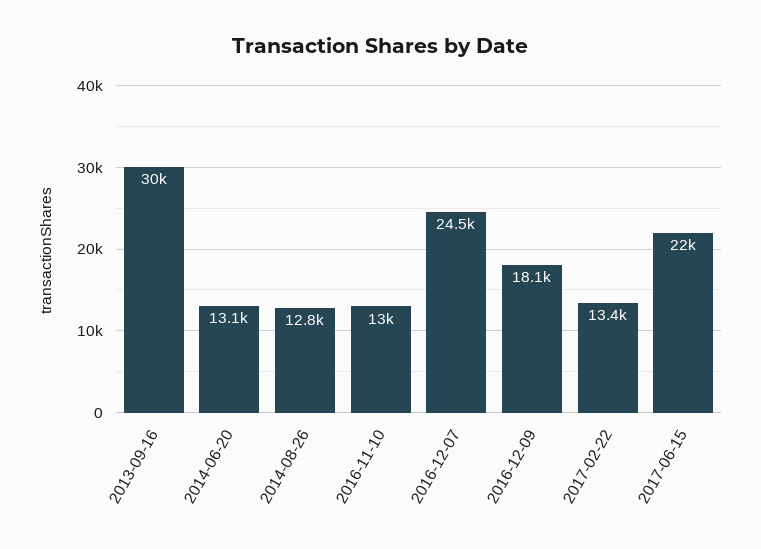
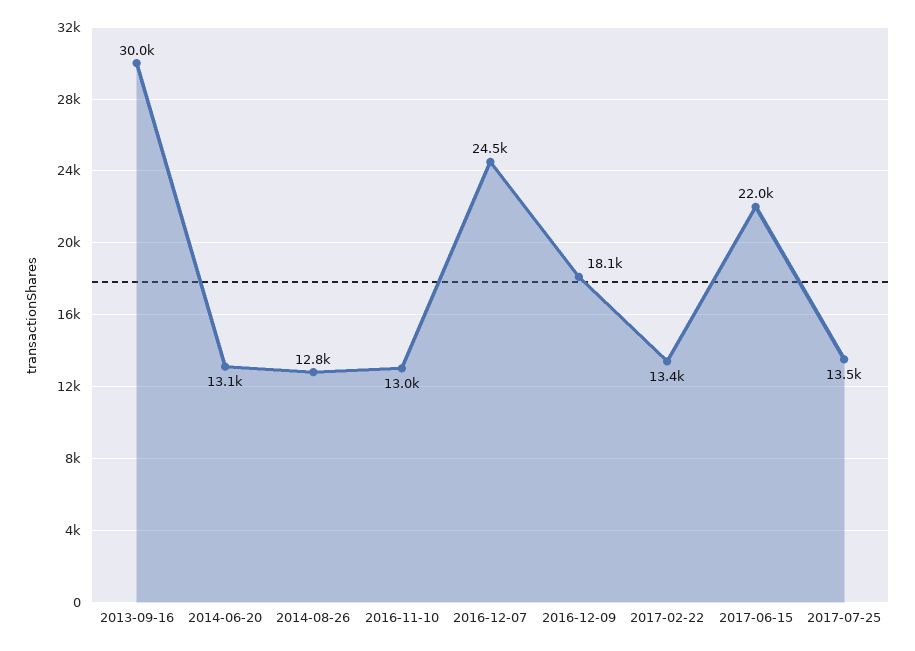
2017-07-25: none -> 13500

